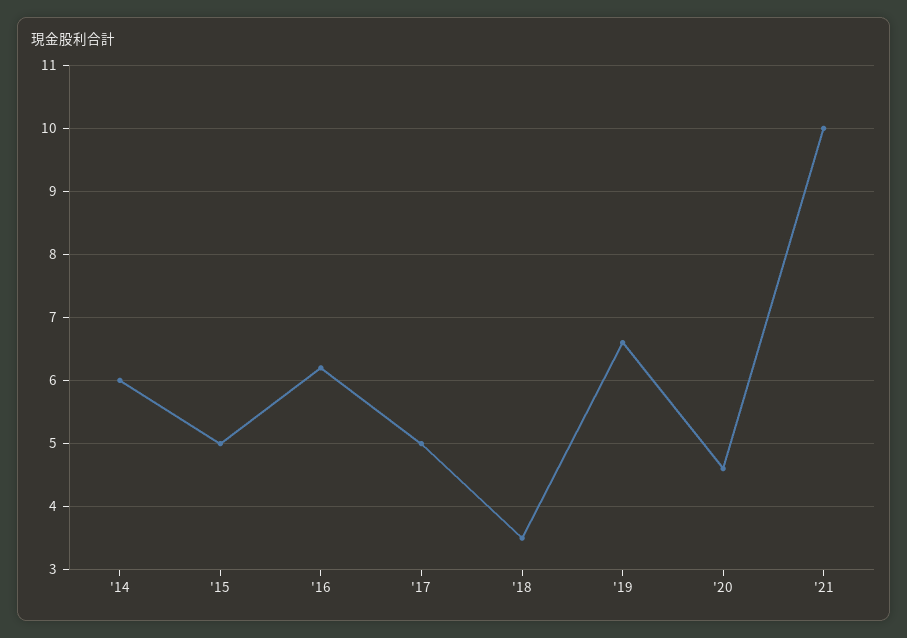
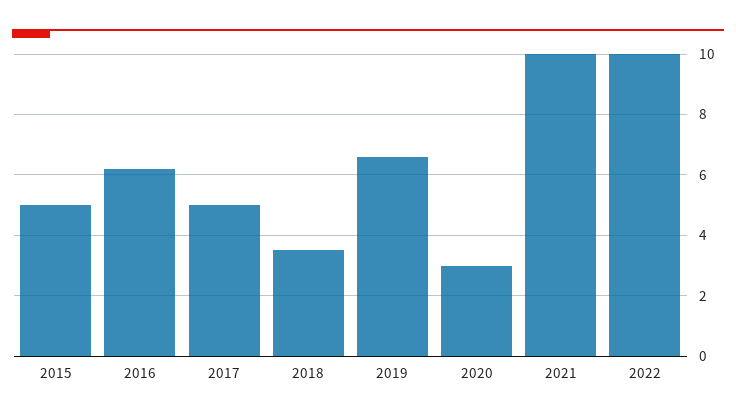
'14: 6 -> none
'20: 4.6 -> 3
2022: none -> 10

